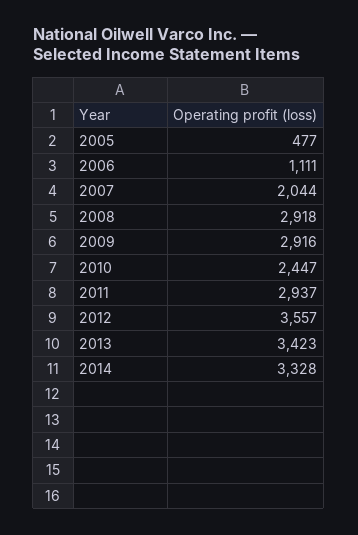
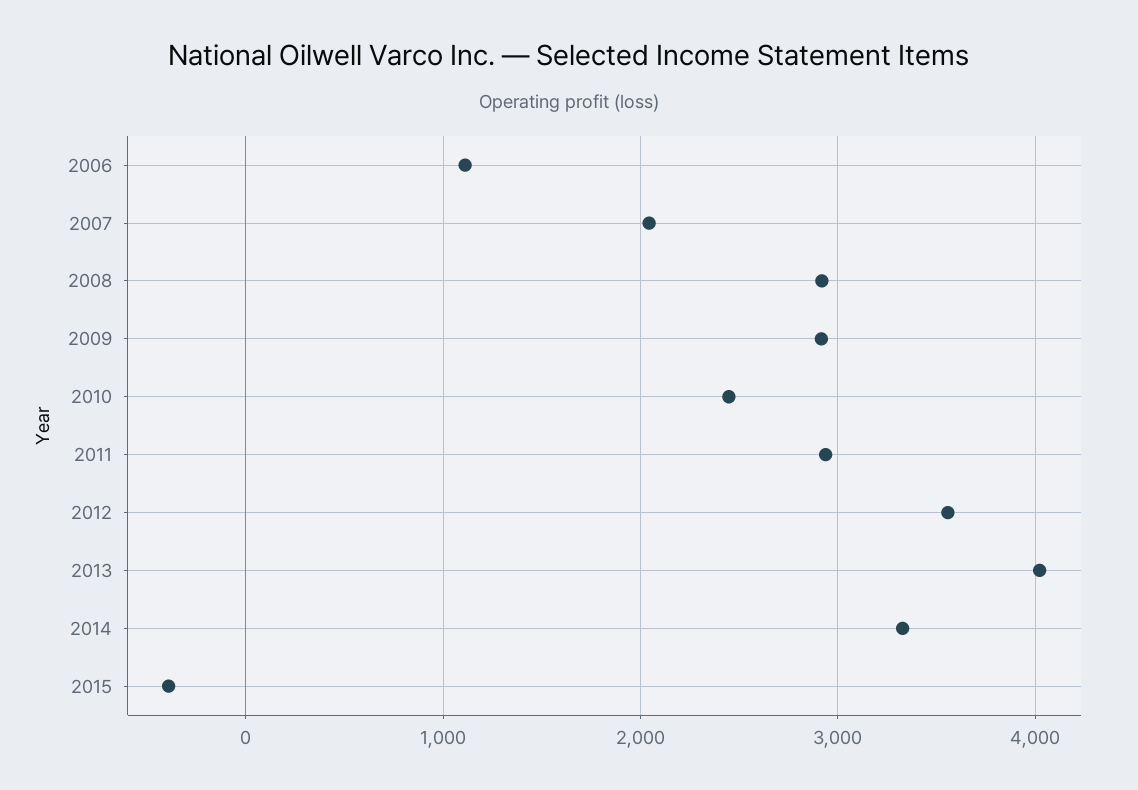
2005: 477 -> none
2013: 3423 -> 4000
2015: none -> -400

